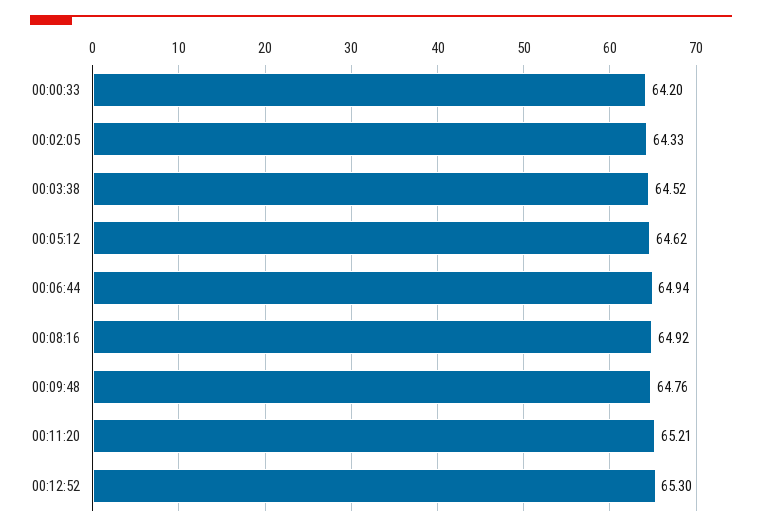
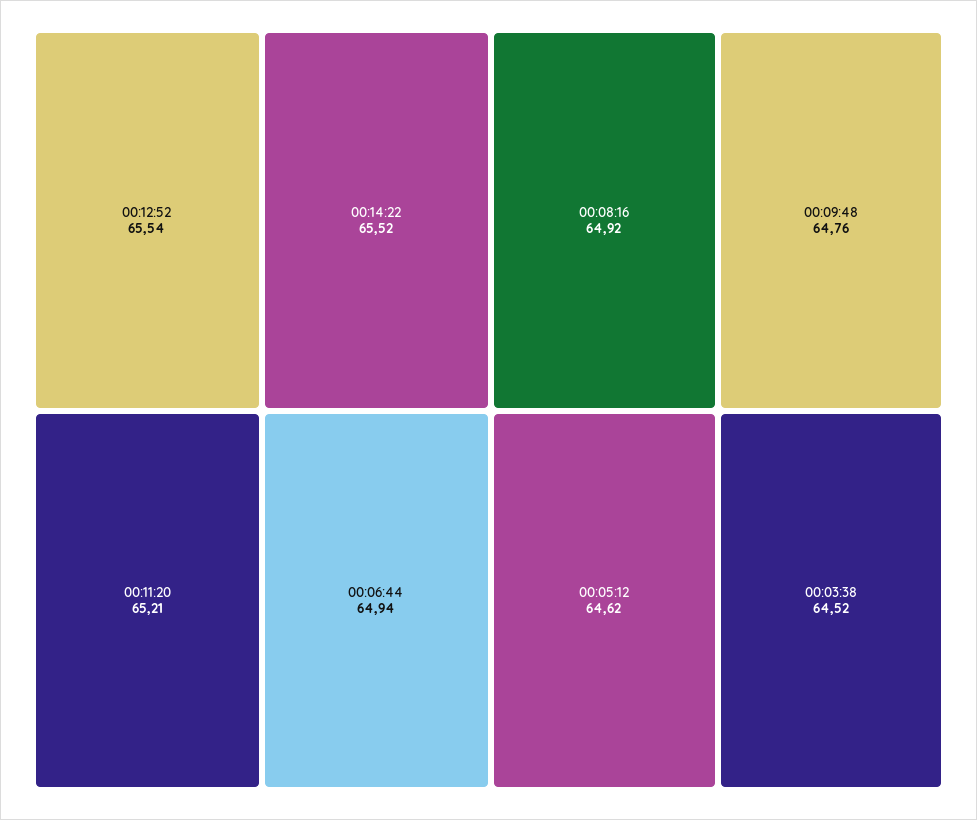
00:00:33: 64.2 -> none
00:02:05: 64.33 -> none
00:12:52: 65.3 -> 65.54
00:14:22: none -> 65.52

